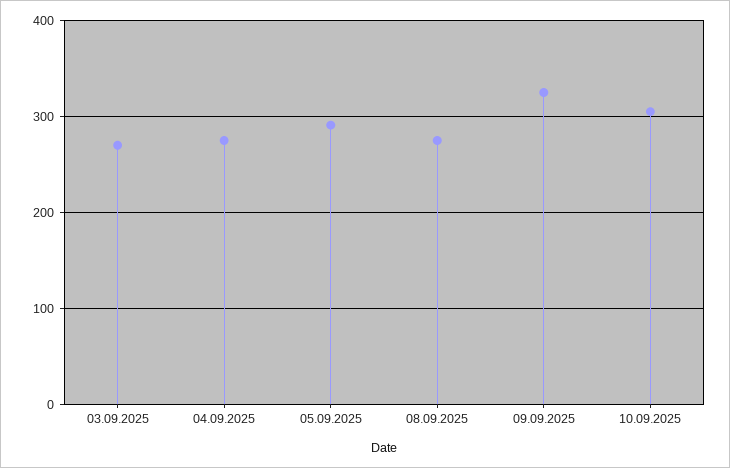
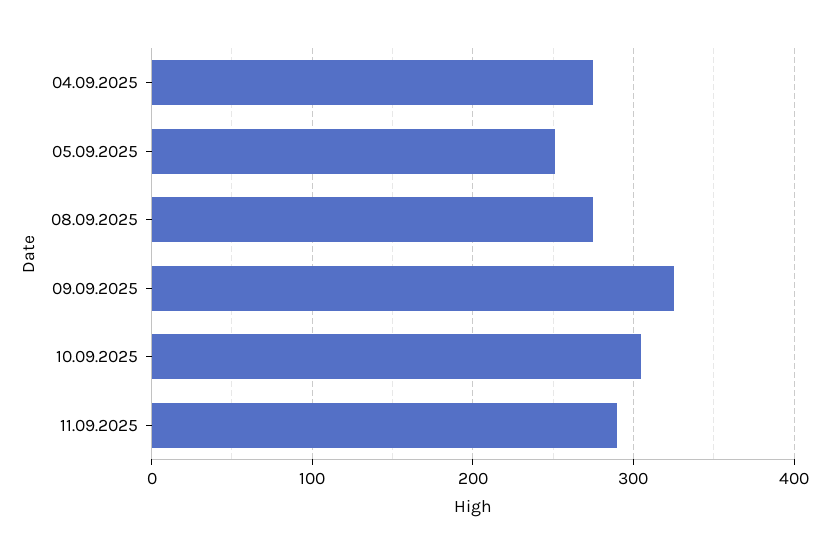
03.09.2025: 270 -> none
05.09.2025: 290 -> 250
11.09.2025: none -> 290

